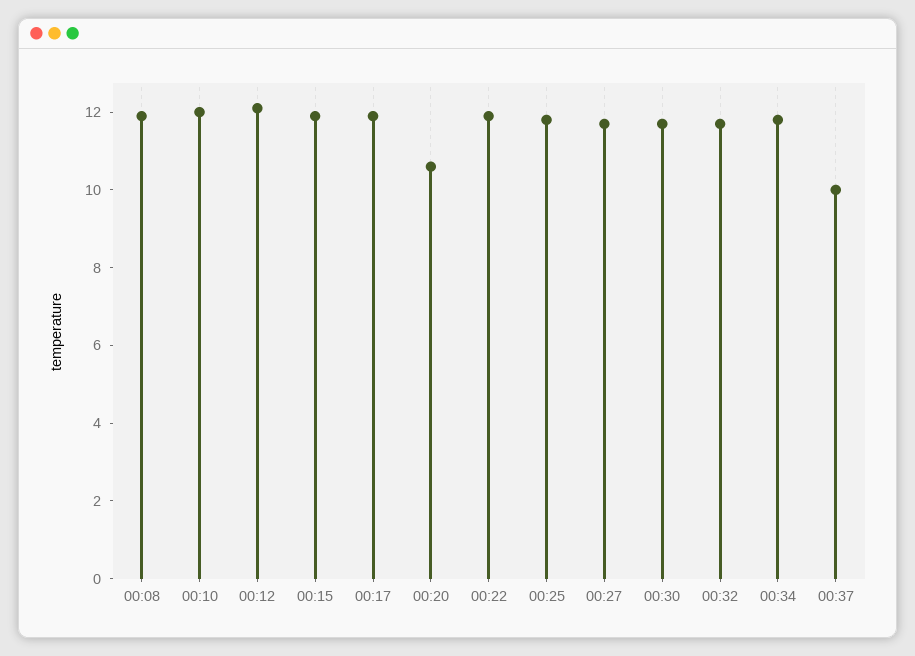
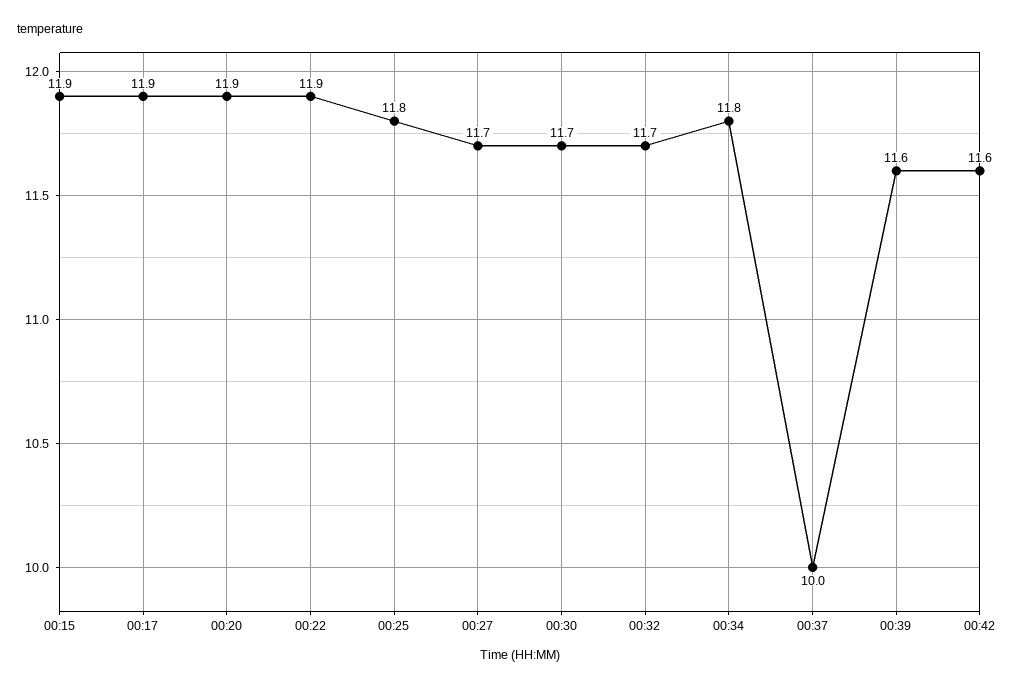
00:08: 12 -> none
00:10: 12 -> none
00:12: 12 -> none
00:20: 10.5 -> 11.9
00:39: none -> 11.6
00:42: none -> 11.6

